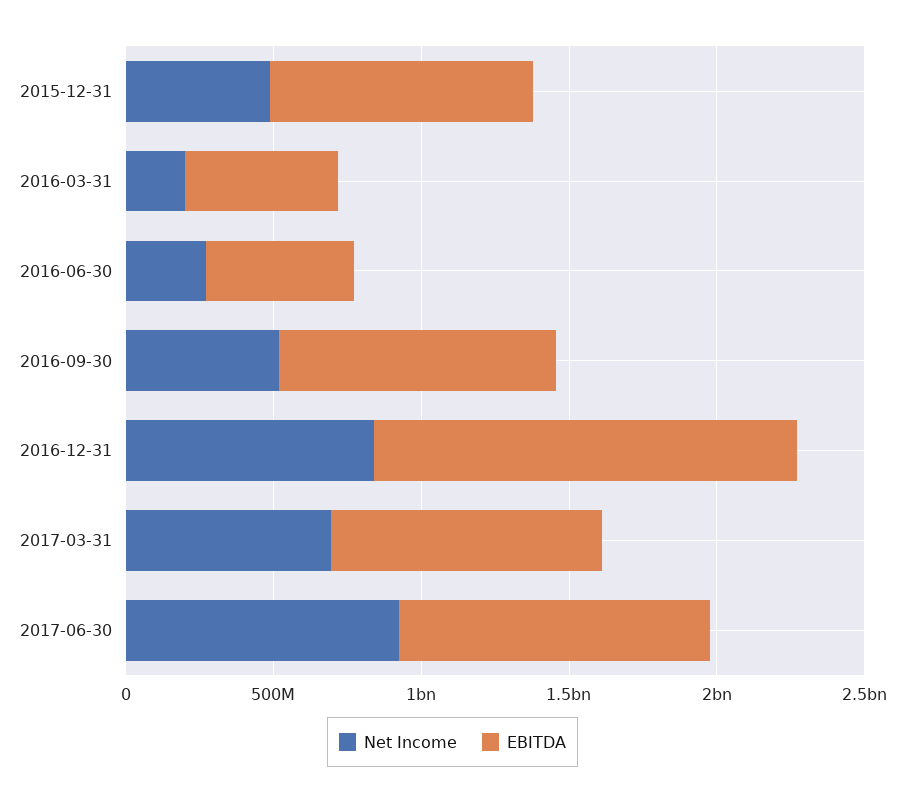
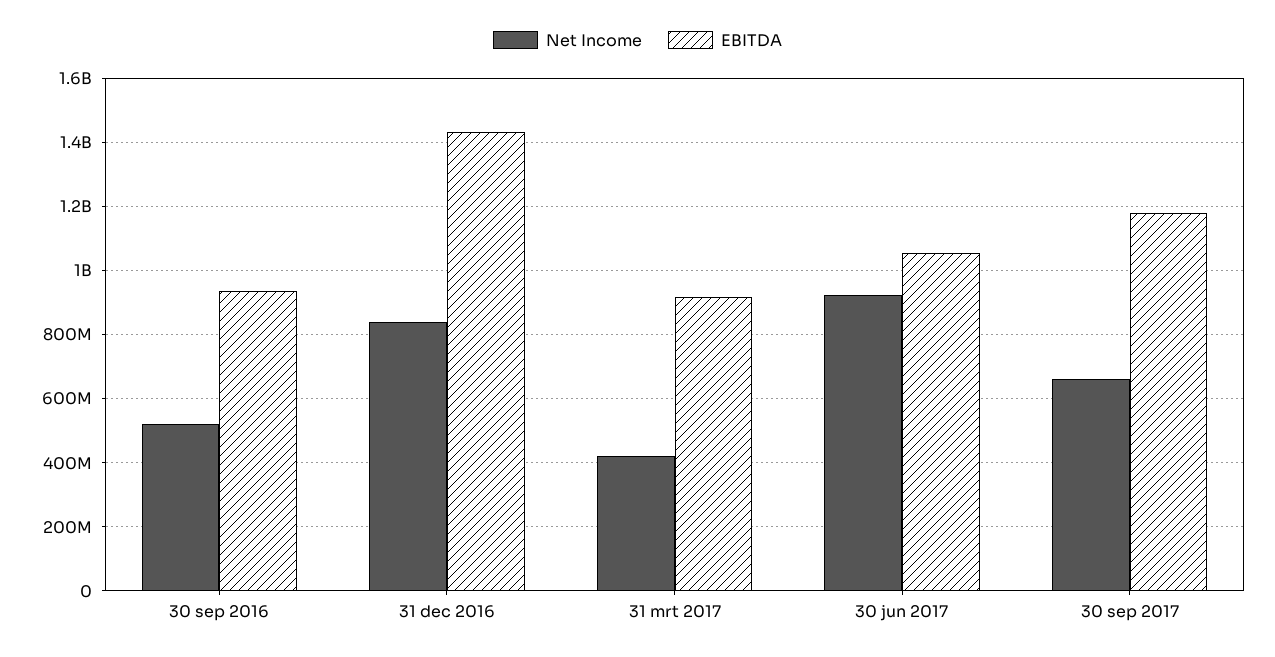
Net Income, 2015-12-31: 500000000 -> none
EBITDA, 2015-12-31: 900000000 -> none
Net Income, 2016-03-31: 200000000 -> none
EBITDA, 2016-03-31: 500000000 -> none
Net Income, 2016-06-30: 300000000 -> none
EBITDA, 2016-06-30: 500000000 -> none
Net Income, 2017-03-31: 700000000 -> 420000000
Net Income, 30 sep 2017: none -> 660000000
EBITDA, 30 sep 2017: none -> 1180000000

